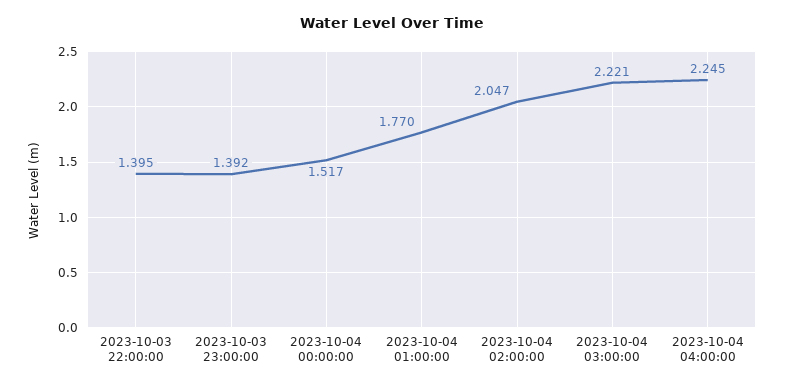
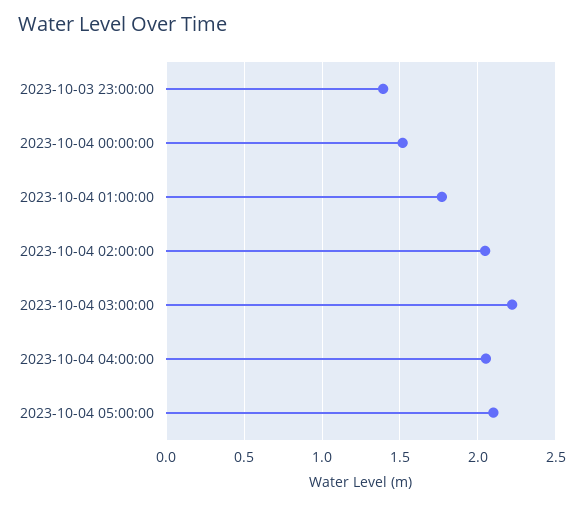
2023-10-03 22:00:00: 1.395 -> none
2023-10-04 04:00:00: 2.245 -> 2.05
2023-10-04 05:00:00: none -> 2.1

